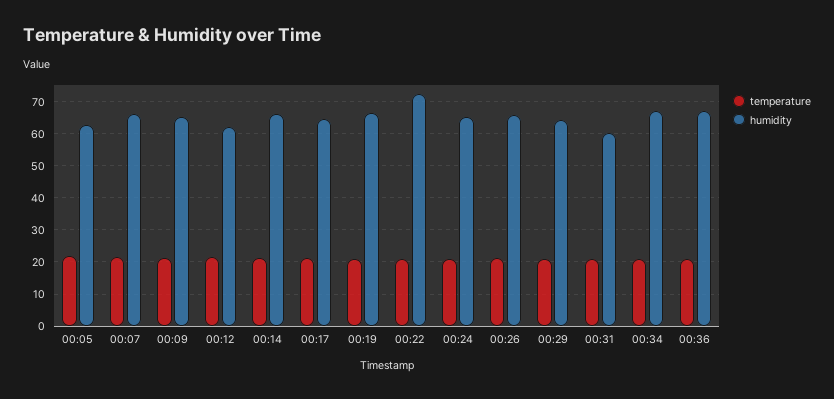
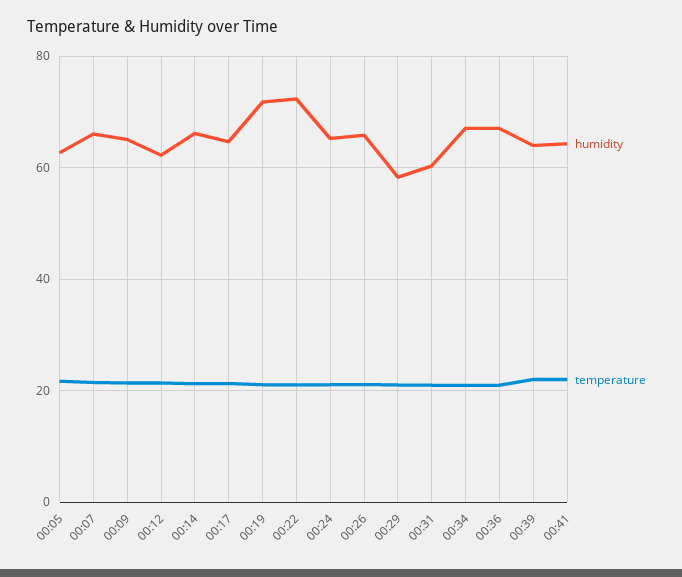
humidity, 00:19: 66 -> 72
humidity, 00:29: 64 -> 58
humidity, 00:39: none -> 64
temperature, 00:39: none -> 22
humidity, 00:41: none -> 64
temperature, 00:41: none -> 22

